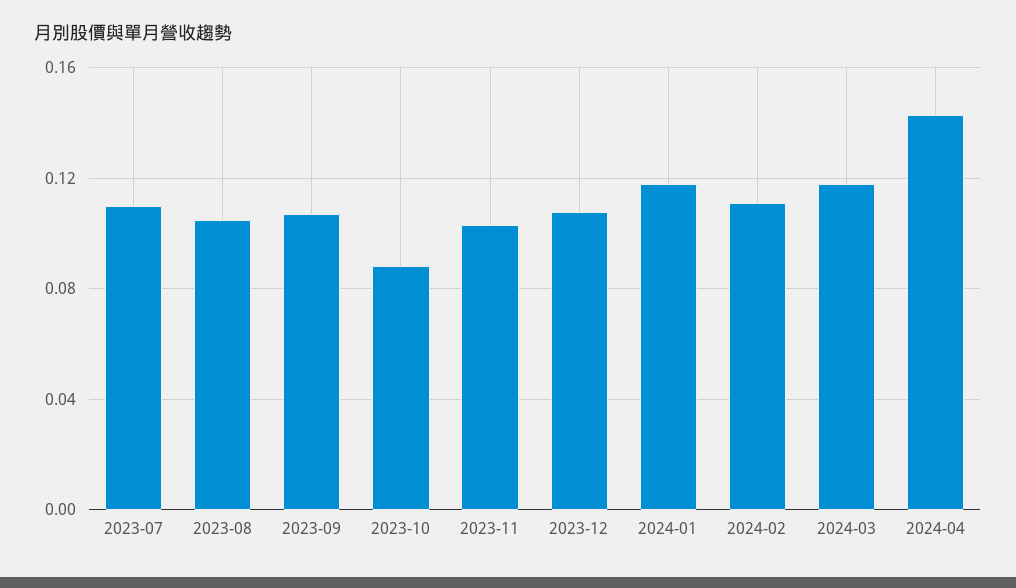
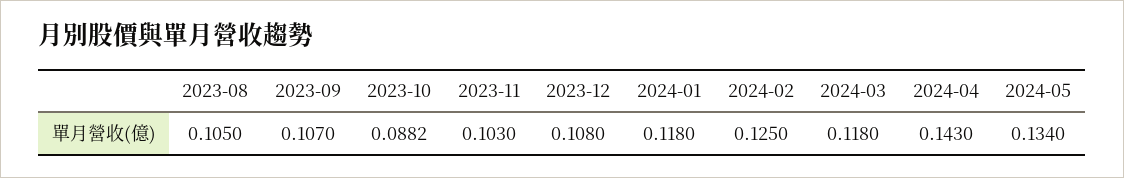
2023-07: 0.11 -> none
2024-02: 0.11 -> 0.125
2024-05: none -> 0.134

